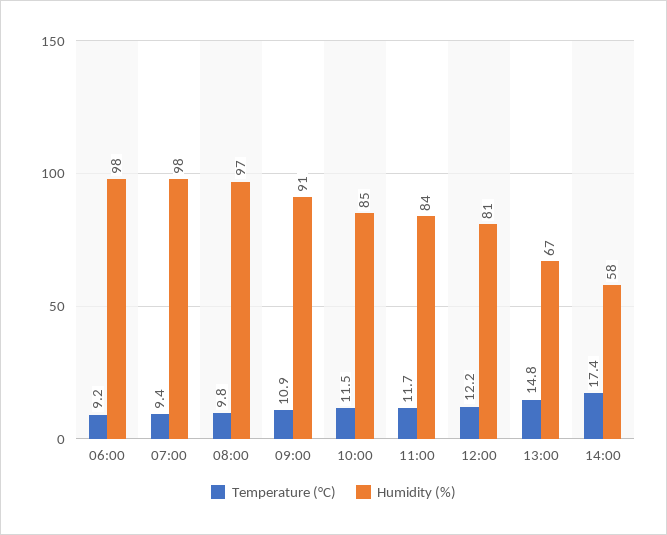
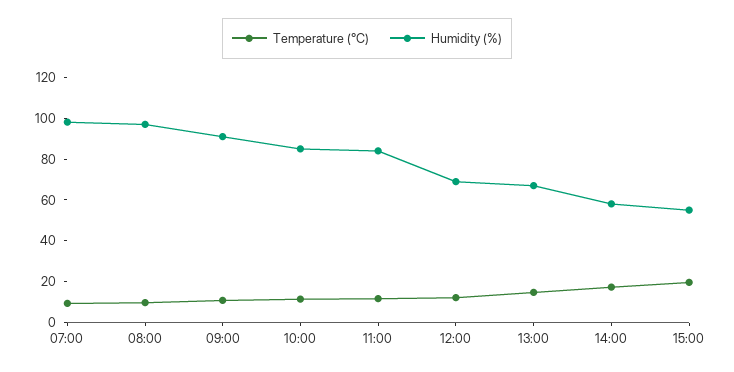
Temperature (°C), 06:00: 9.2 -> none
Humidity (%), 06:00: 98 -> none
Humidity (%), 12:00: 81 -> 70
Temperature (°C), 15:00: none -> 20
Humidity (%), 15:00: none -> 55

